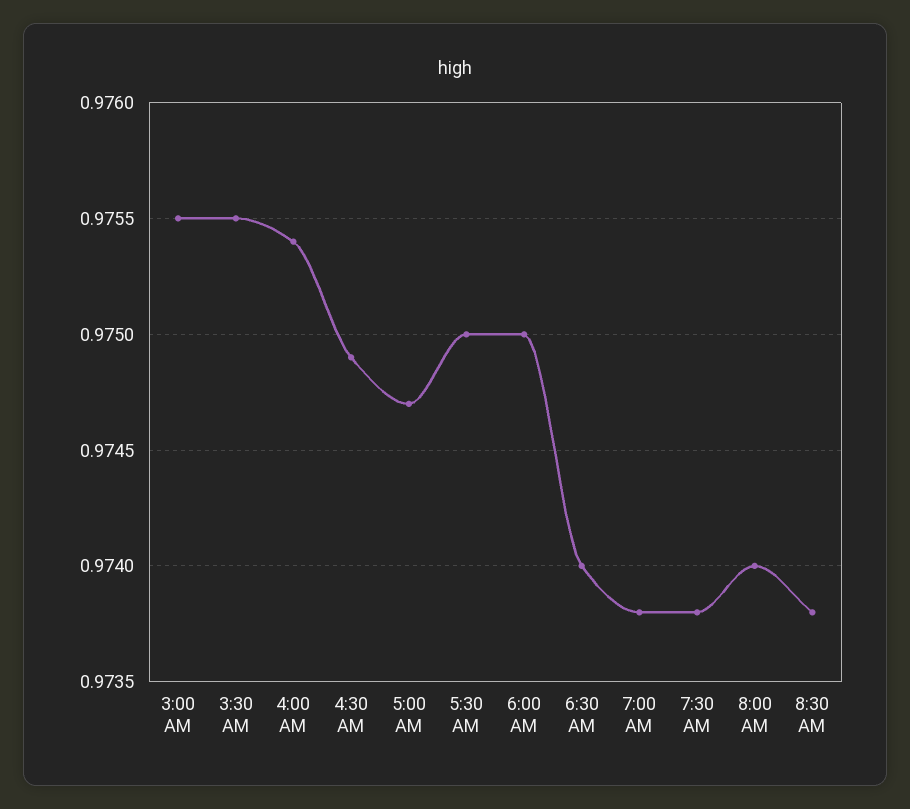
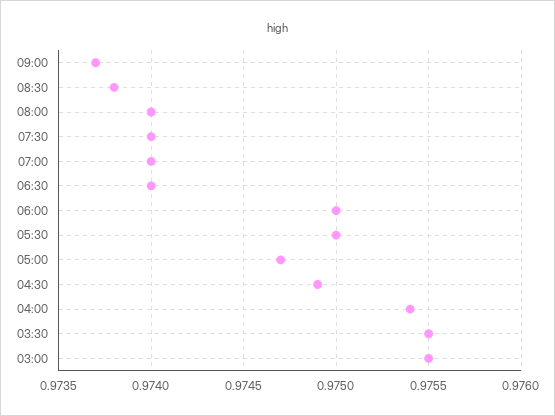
7:00 AM: 0.9738 -> 0.974
7:30 AM: 0.9738 -> 0.974
09:00: none -> 0.9737

